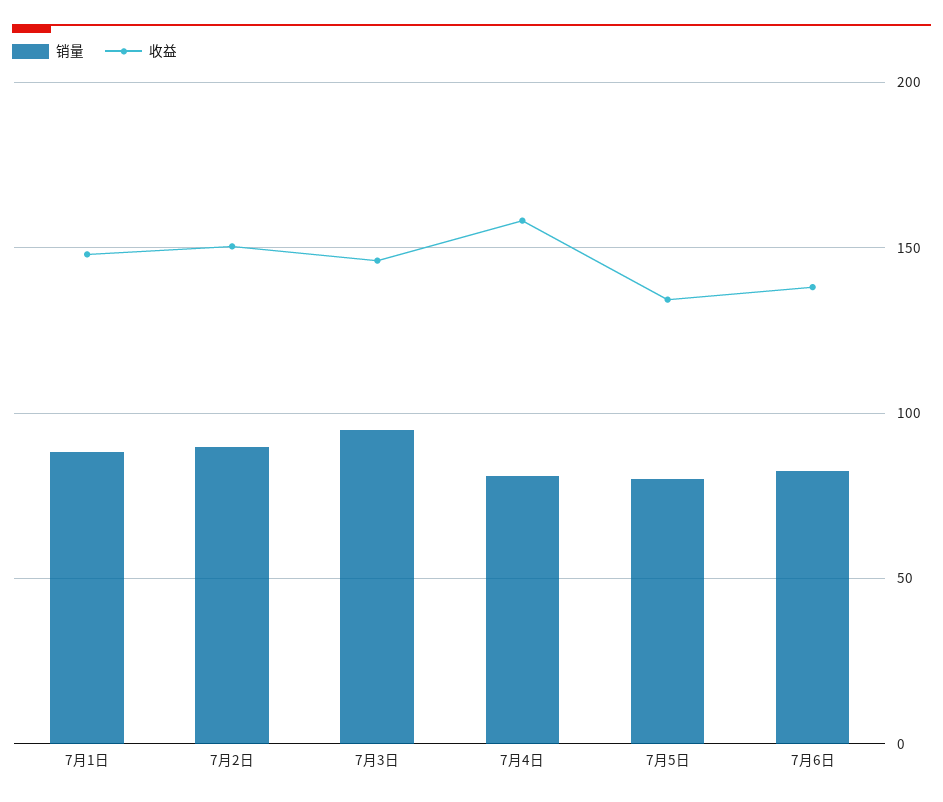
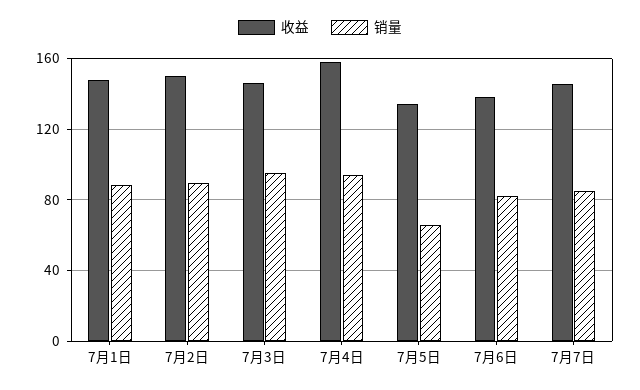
销量, 7月4日: 80 -> 95
销量, 7月5日: 80 -> 65
收益, 7月7日: none -> 145
销量, 7月7日: none -> 85

